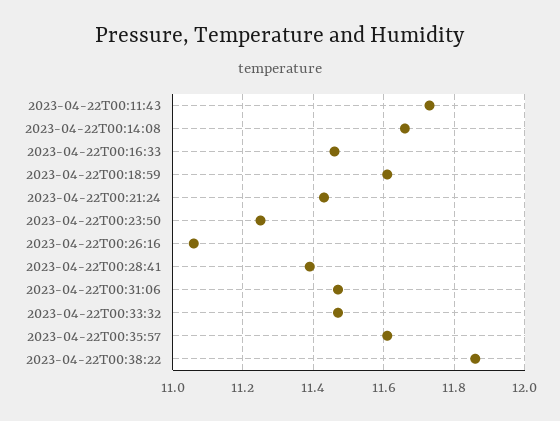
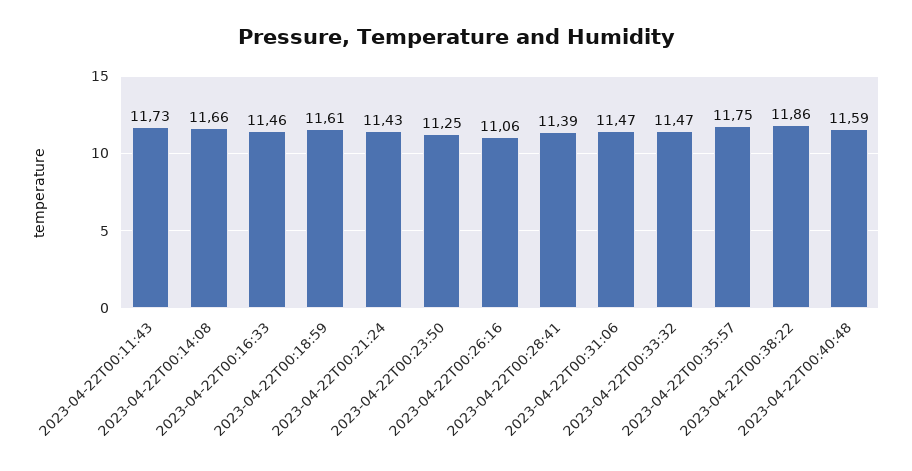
2023-04-22T00:35:57: 11.6 -> 11.75
2023-04-22T00:40:48: none -> 11.59

